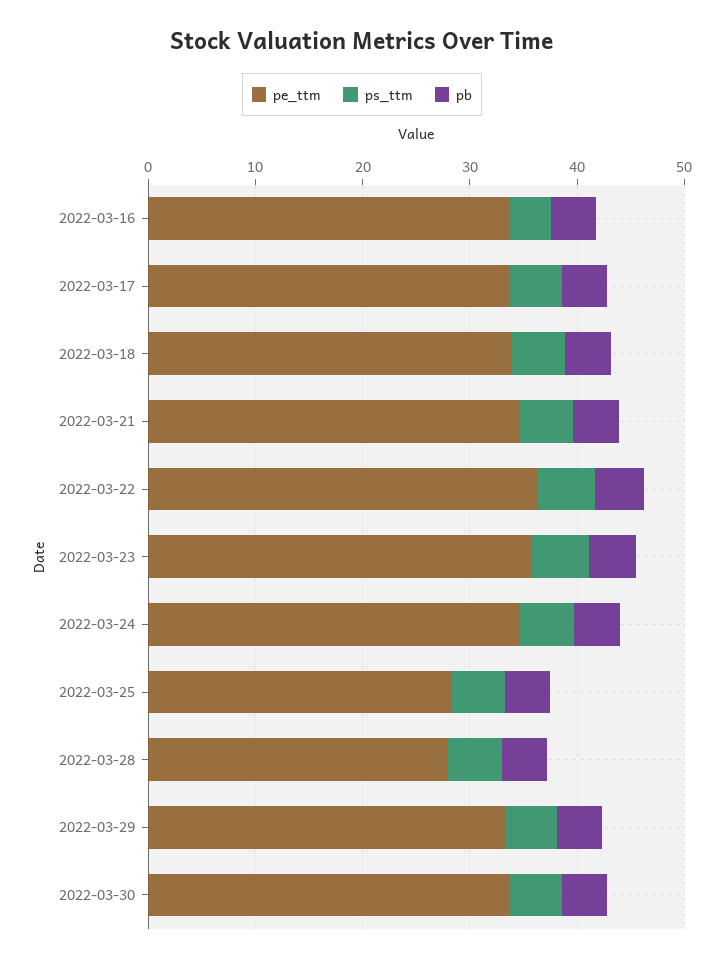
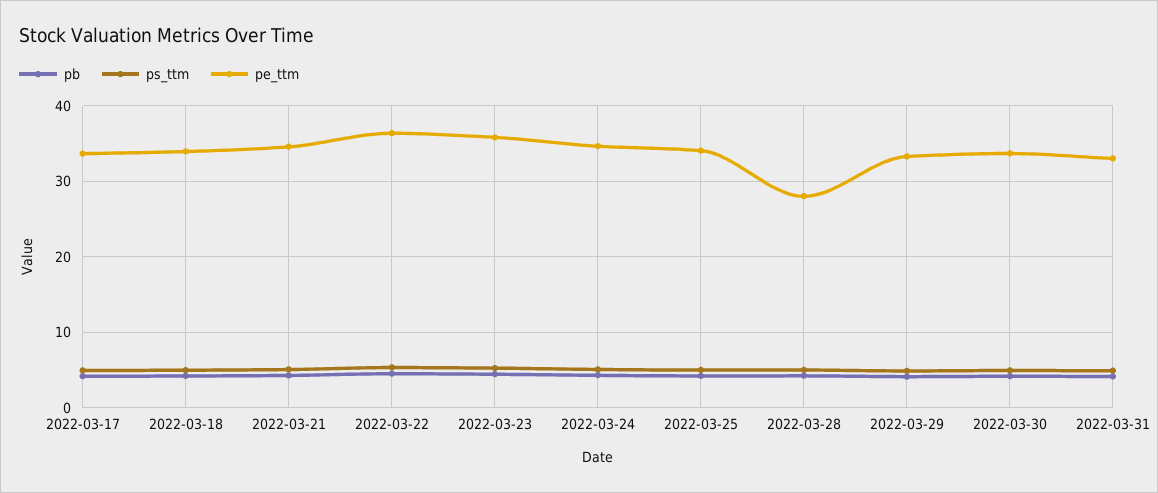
pe_ttm, 2022-03-16: 34 -> none
ps_ttm, 2022-03-16: 4 -> none
pb, 2022-03-16: 4 -> none
pe_ttm, 2022-03-25: 28 -> 34
pb, 2022-03-31: none -> 4
ps_ttm, 2022-03-31: none -> 5
pe_ttm, 2022-03-31: none -> 33

